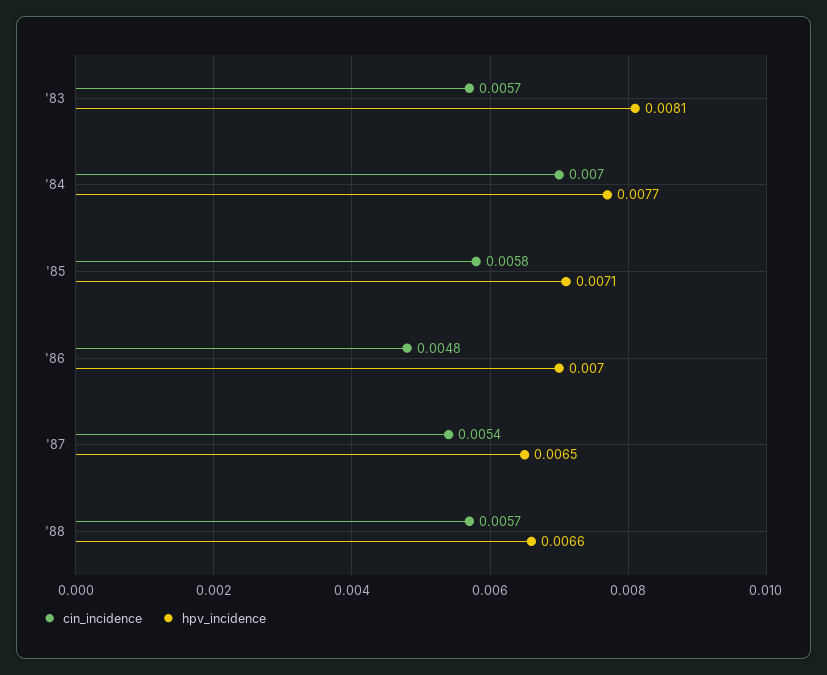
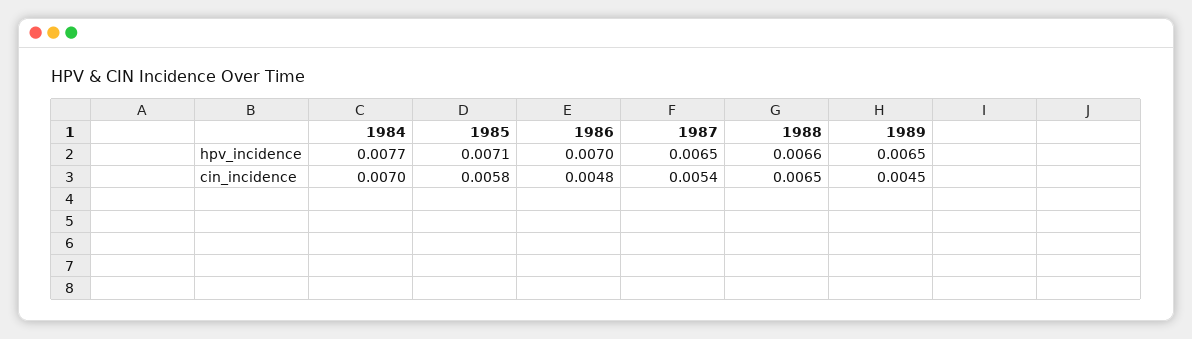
cin_incidence, '83: 0.0057 -> none
hpv_incidence, '83: 0.0081 -> none
cin_incidence, '88: 0.0057 -> 0.0065
hpv_incidence, 1989: none -> 0.0065
cin_incidence, 1989: none -> 0.0045

